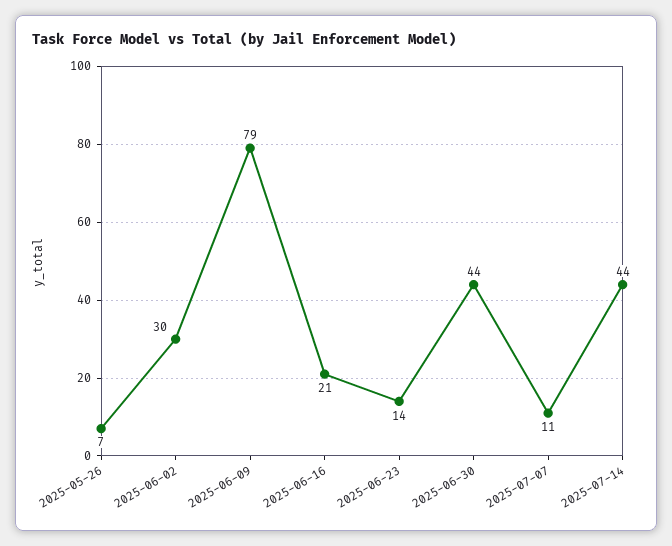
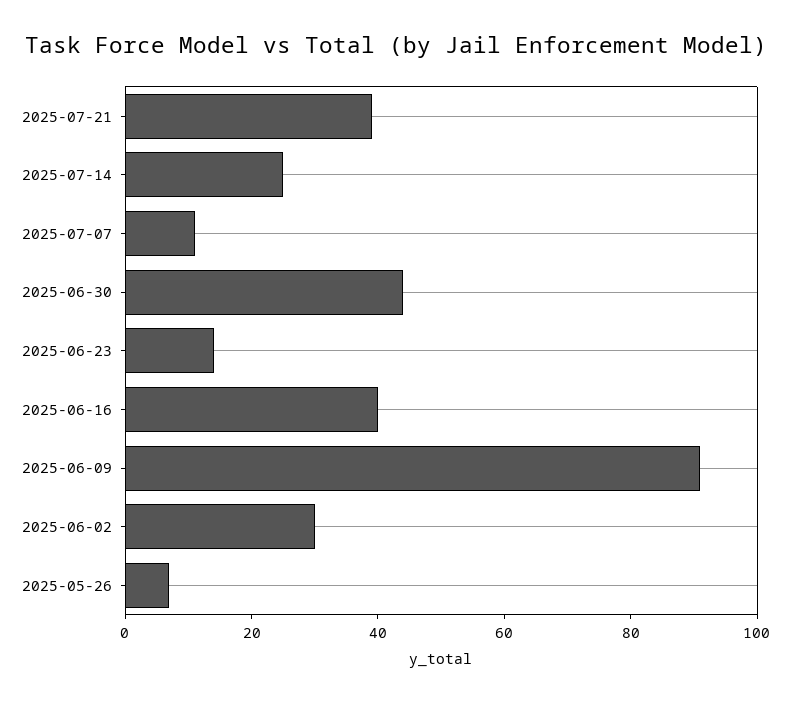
2025-06-09: 79 -> 90
2025-06-16: 21 -> 40
2025-07-14: 44 -> 25
2025-07-21: none -> 40

